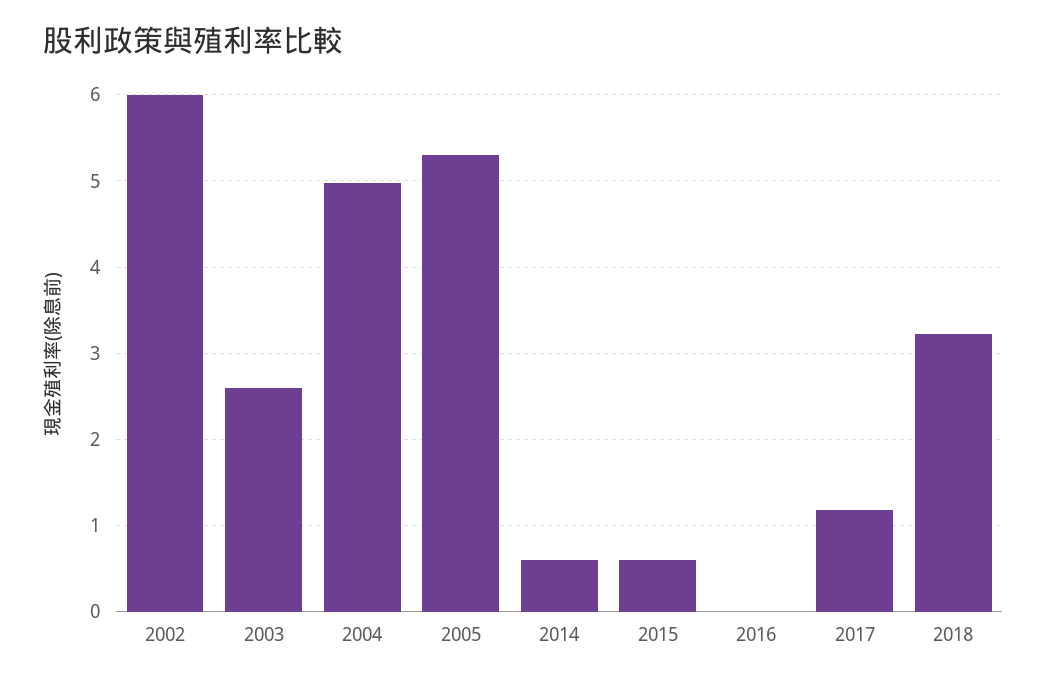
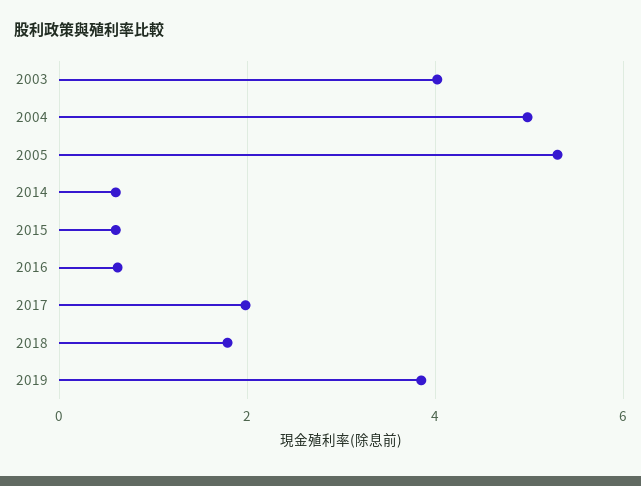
2002: 6 -> none
2003: 2.6 -> 4
2016: 0 -> 0.6
2017: 1.2 -> 2
2018: 3.2 -> 1.8
2019: none -> 3.8

